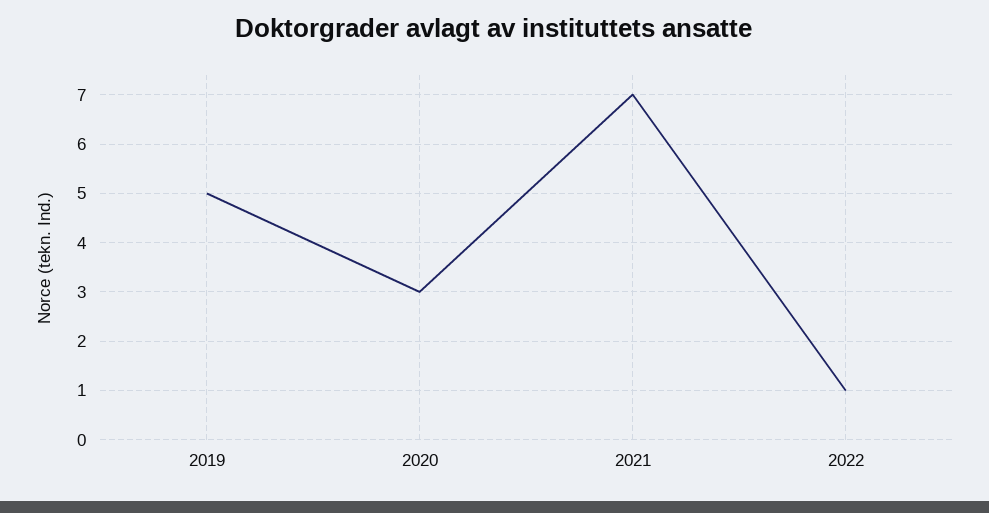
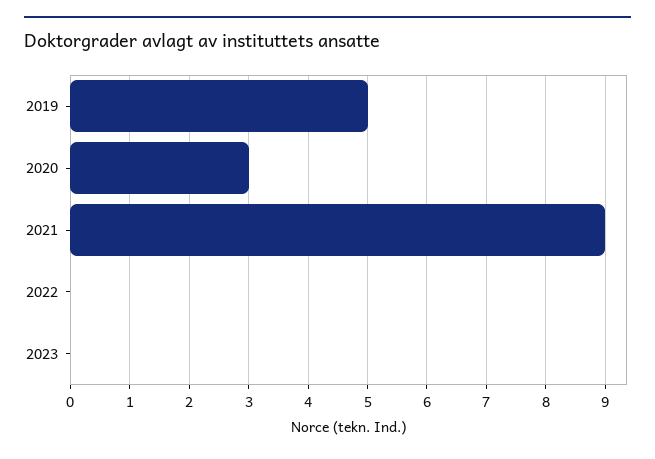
2021: 7 -> 9
2022: 1 -> 0
2023: none -> 0

